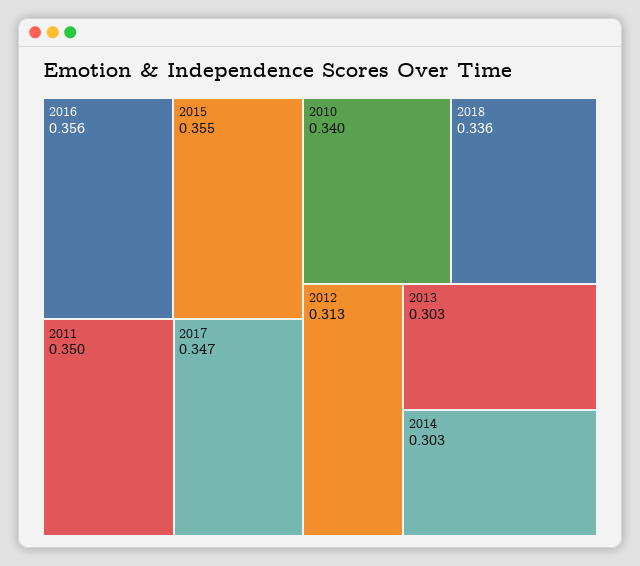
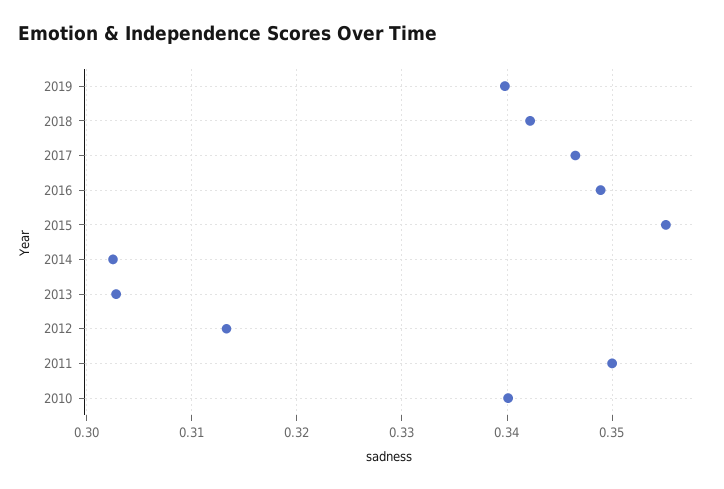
2016: 0.356 -> 0.349
2018: 0.336 -> 0.342
2019: none -> 0.34

